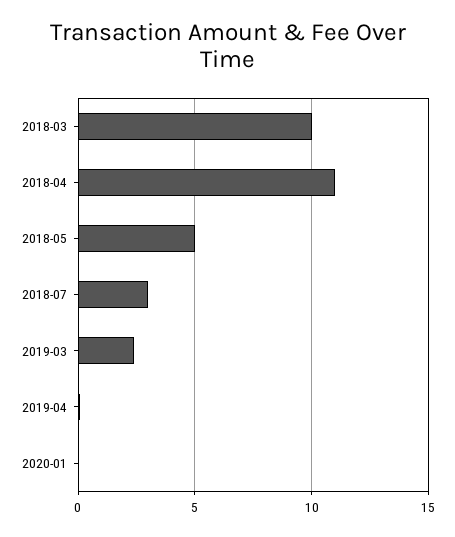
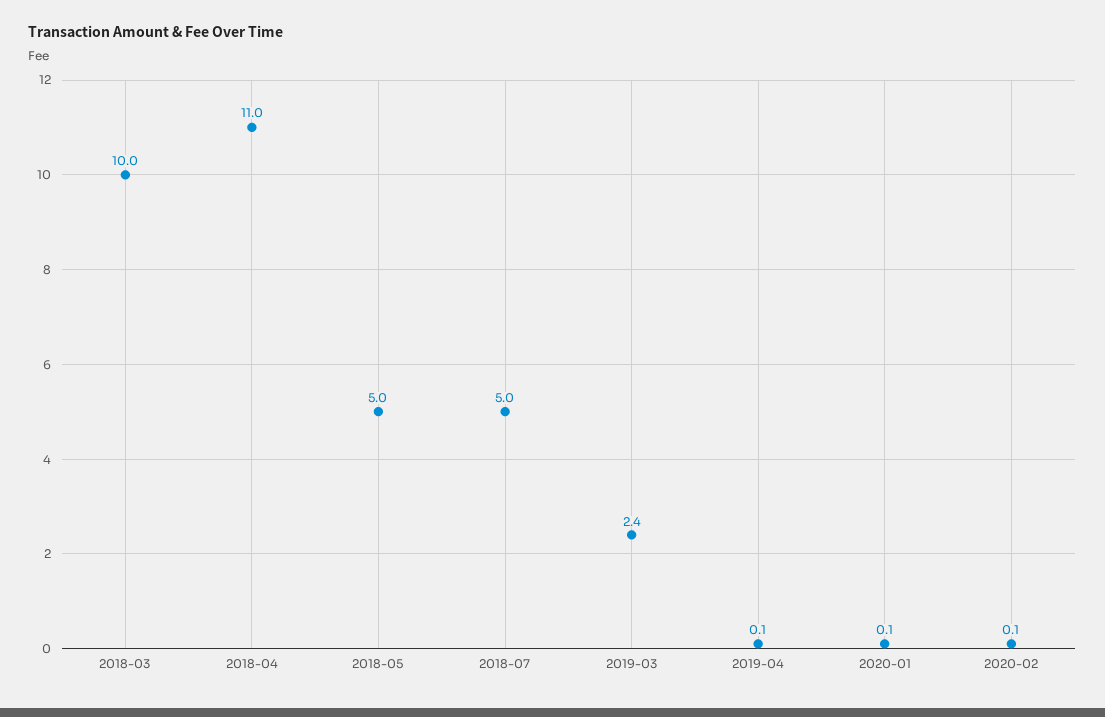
2018-07: 3 -> 5
2020-02: none -> 0.1

